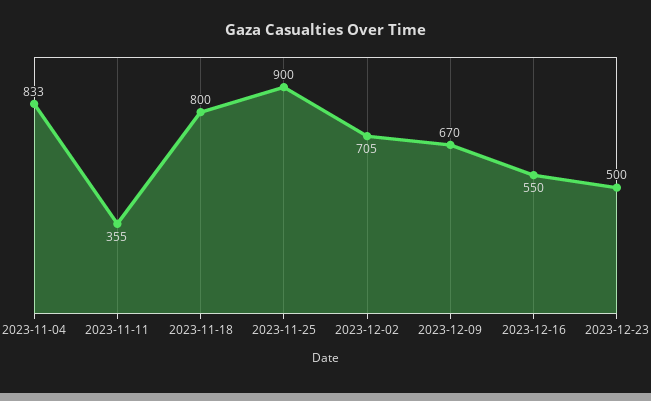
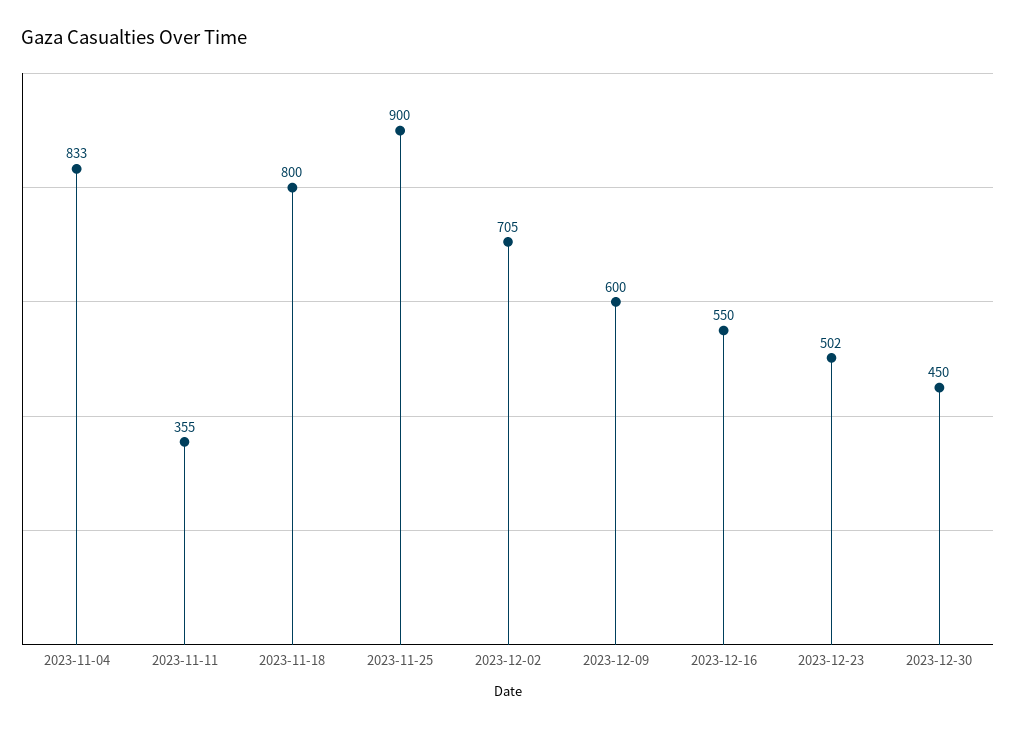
2023-12-09: 670 -> 600
2023-12-23: 500 -> 502
2023-12-30: none -> 450

